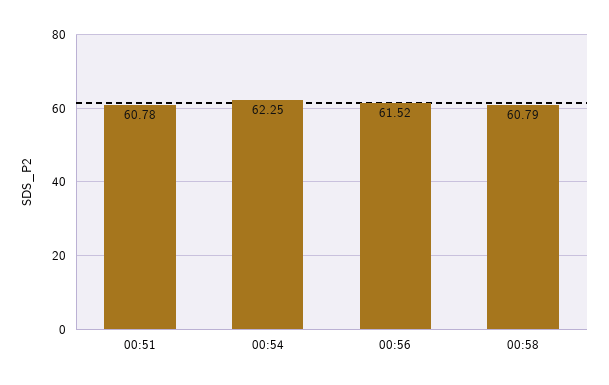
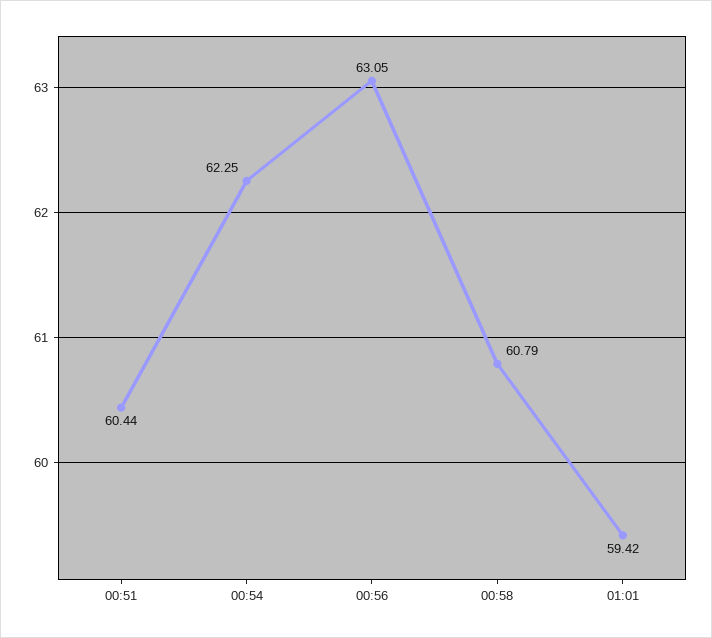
00:51: 60.78 -> 60.44
00:56: 61.52 -> 63.05
01:01: none -> 59.42

